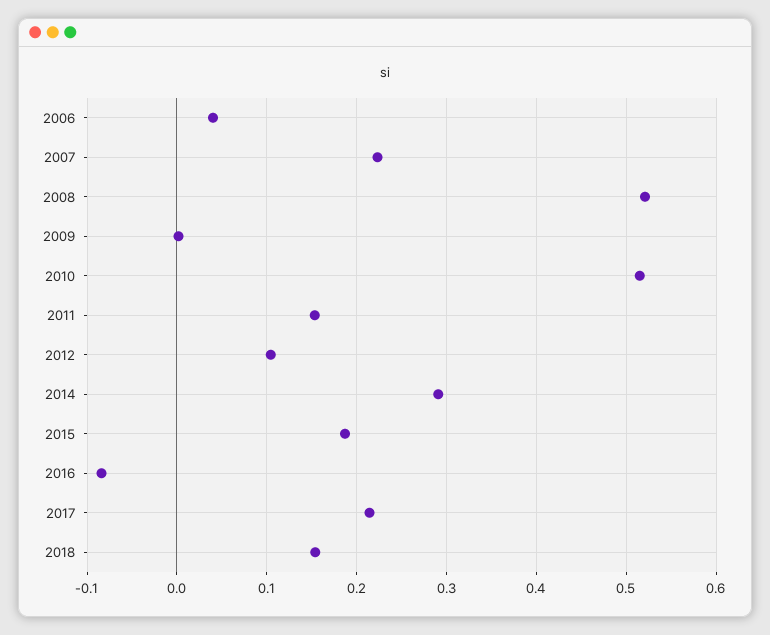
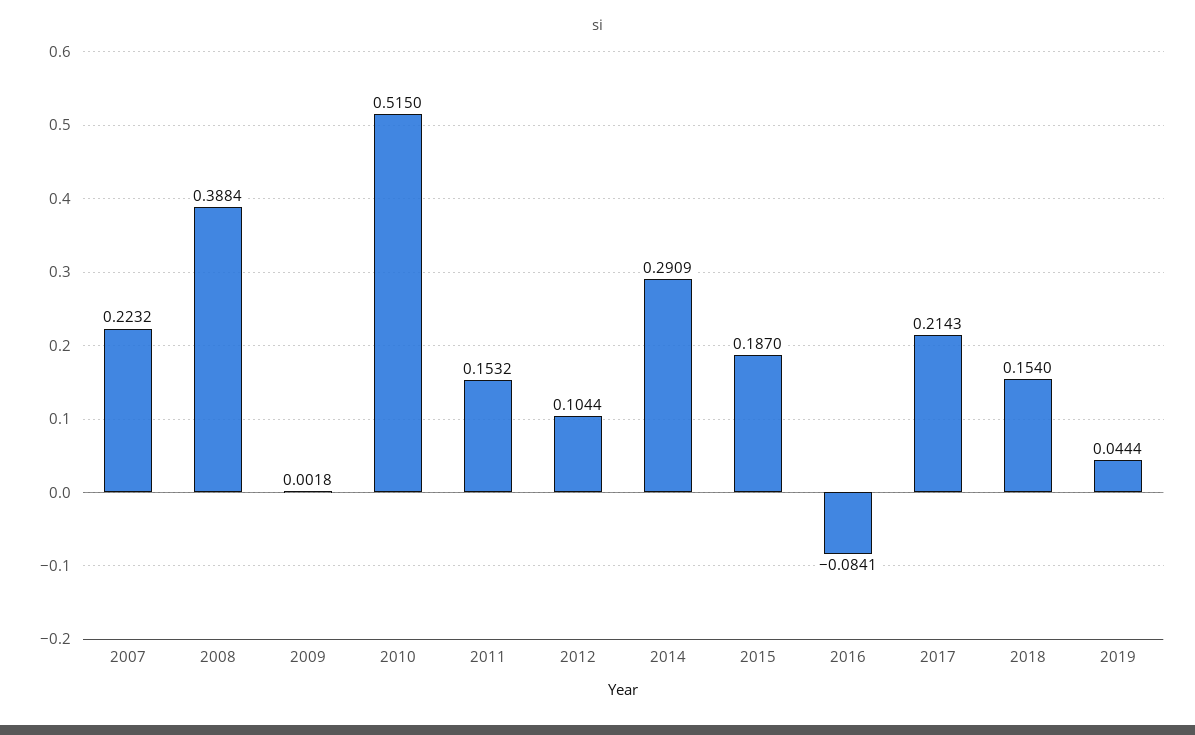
2006: 0.04 -> none
2008: 0.52 -> 0.3884
2019: none -> 0.0444

